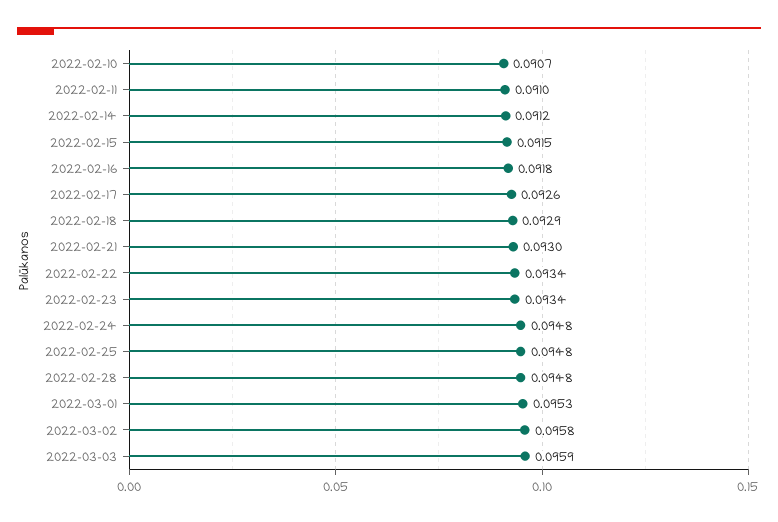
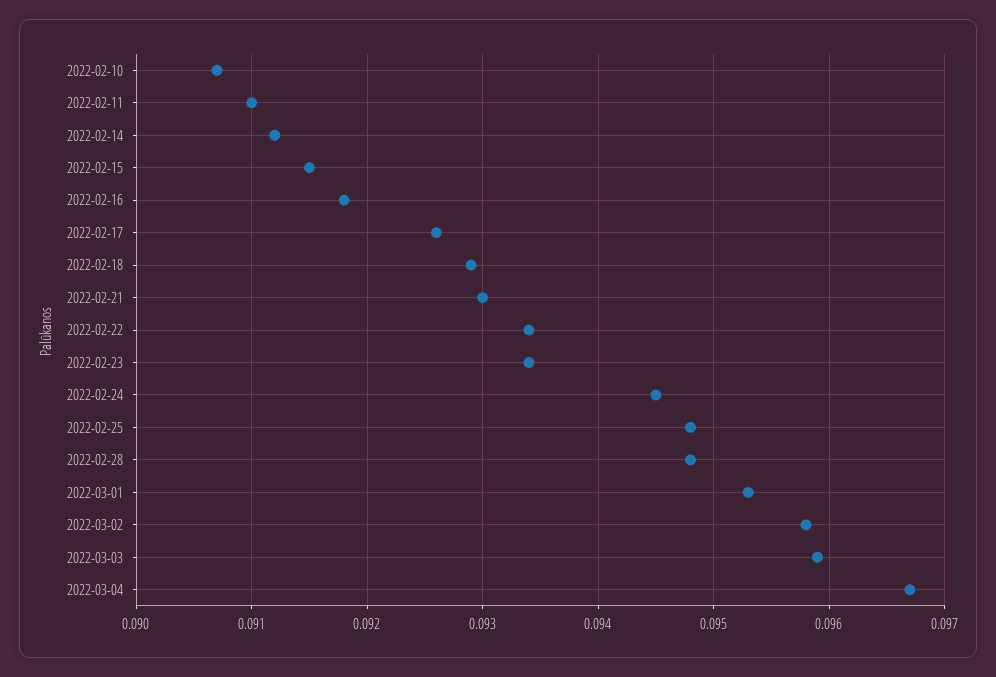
2022-02-24: 0.0948 -> 0.0945
2022-03-04: none -> 0.0967

